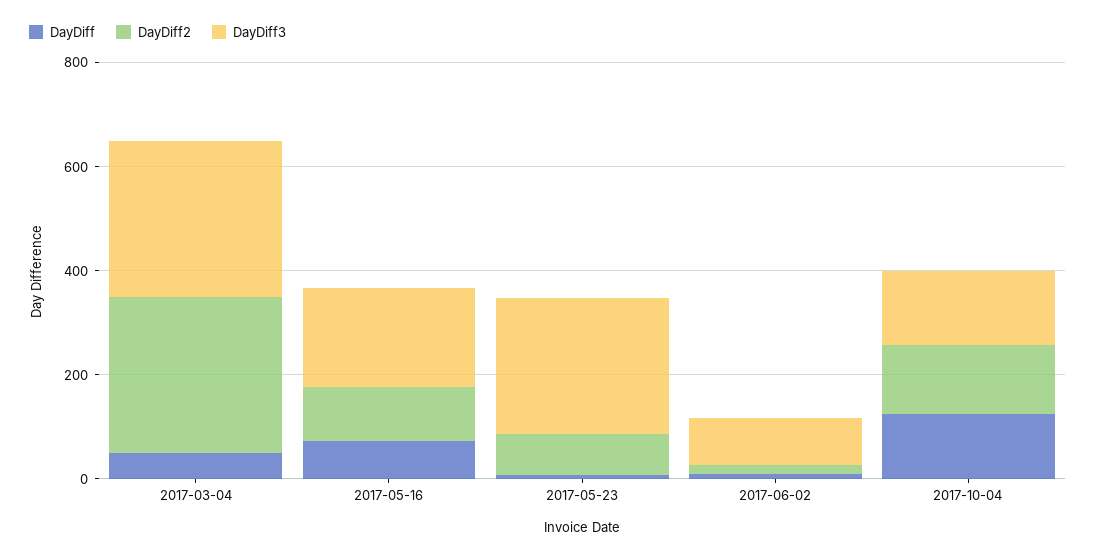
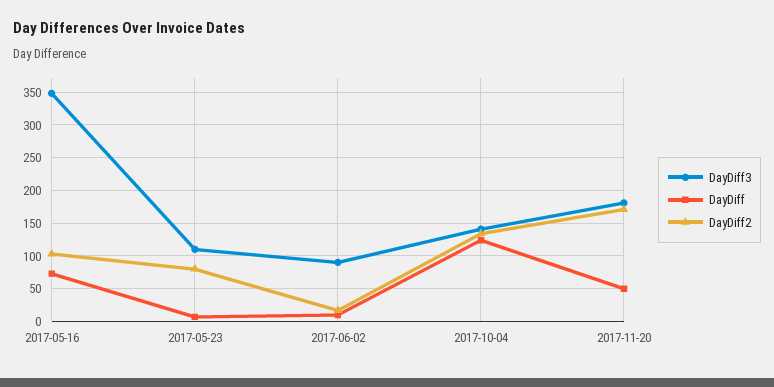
DayDiff, 2017-03-04: 50 -> none
DayDiff2, 2017-03-04: 300 -> none
DayDiff3, 2017-03-04: 300 -> none
DayDiff3, 2017-05-16: 200 -> 350
DayDiff3, 2017-05-23: 250 -> 110
DayDiff3, 2017-11-20: none -> 180
DayDiff, 2017-11-20: none -> 50
DayDiff2, 2017-11-20: none -> 170

